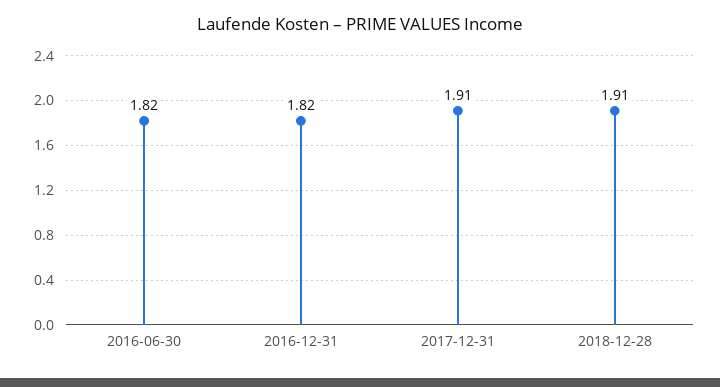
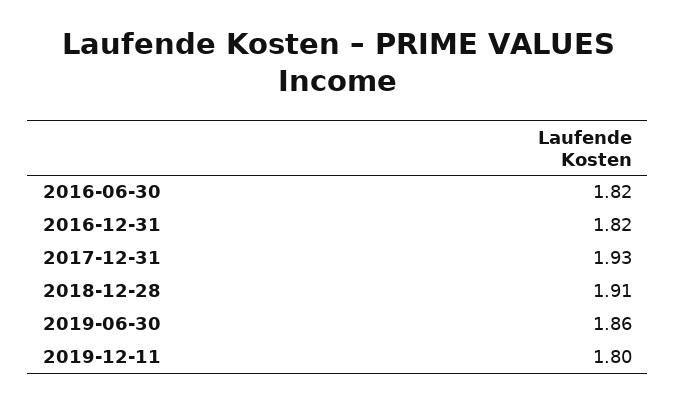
2017-12-31: 1.91 -> 1.93
2019-06-30: none -> 1.86
2019-12-11: none -> 1.8

